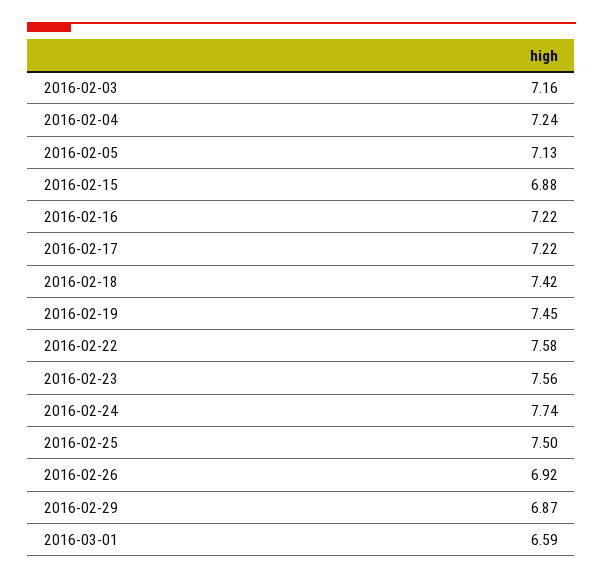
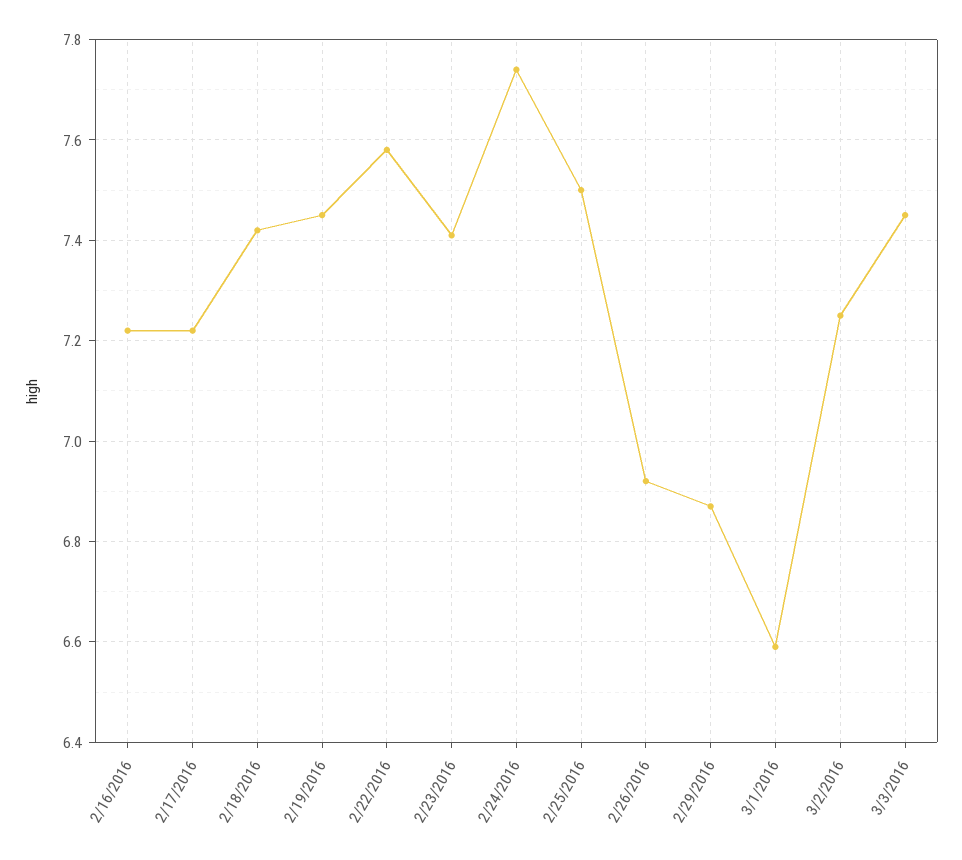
2016-02-03: 7.16 -> none
2016-02-04: 7.24 -> none
2016-02-05: 7.13 -> none
2016-02-15: 6.88 -> none
2016-02-23: 7.56 -> 7.4
3/2/2016: none -> 7.25
3/3/2016: none -> 7.45

